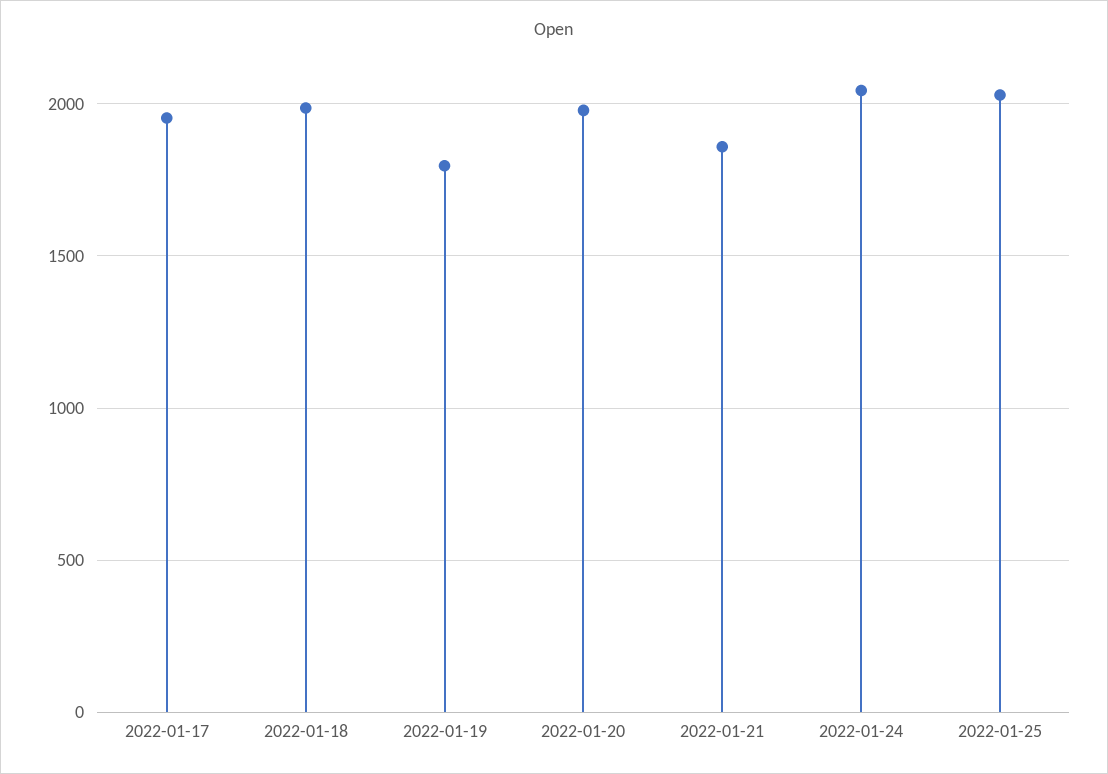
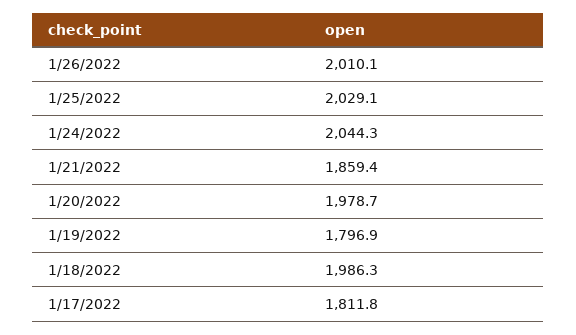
2022-01-17: 1950 -> 1811.8
1/26/2022: none -> 2010.1

